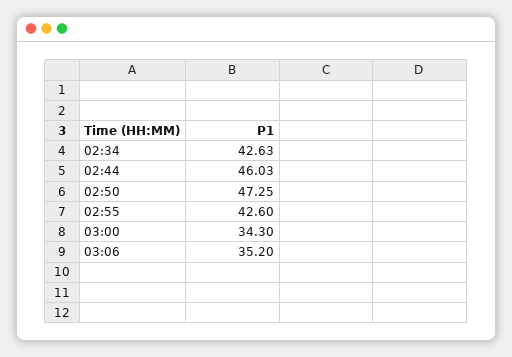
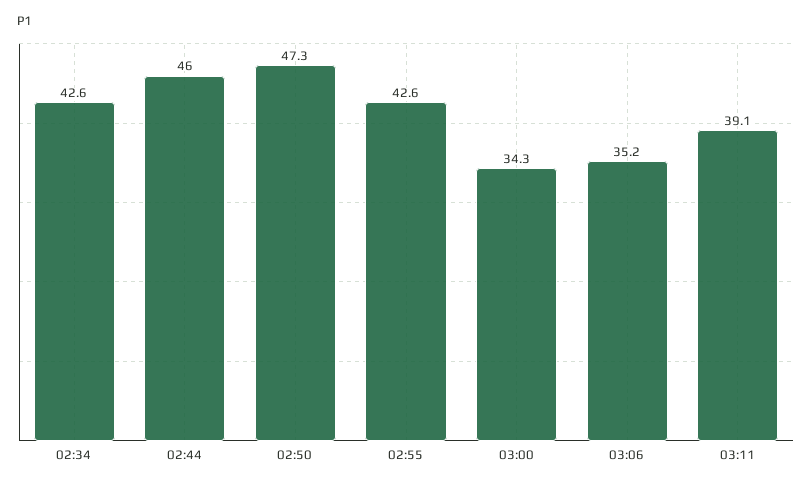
03:11: none -> 39.1

